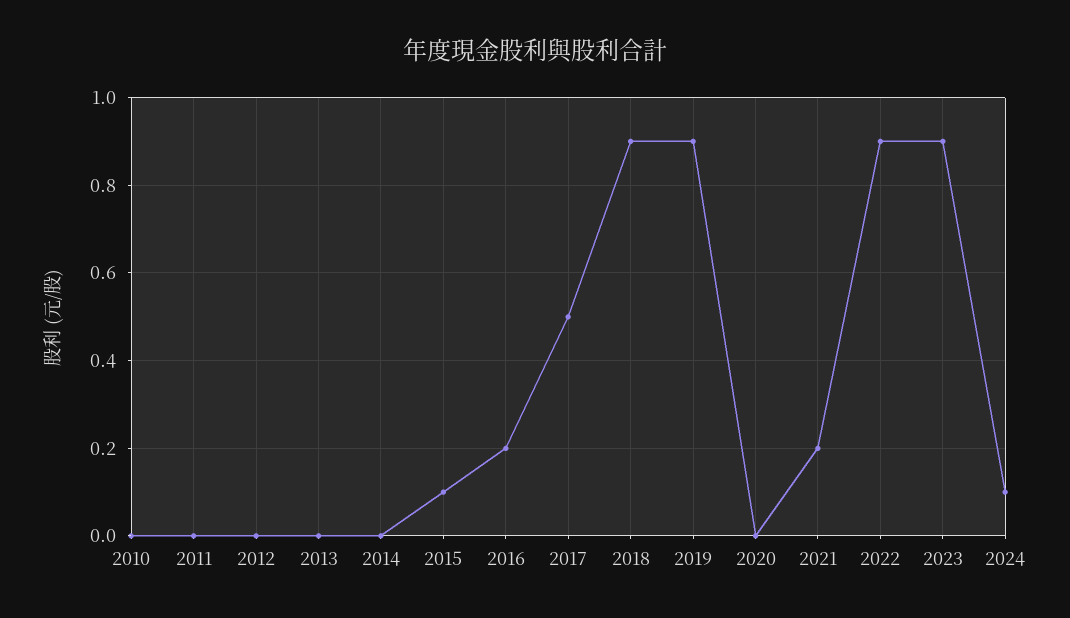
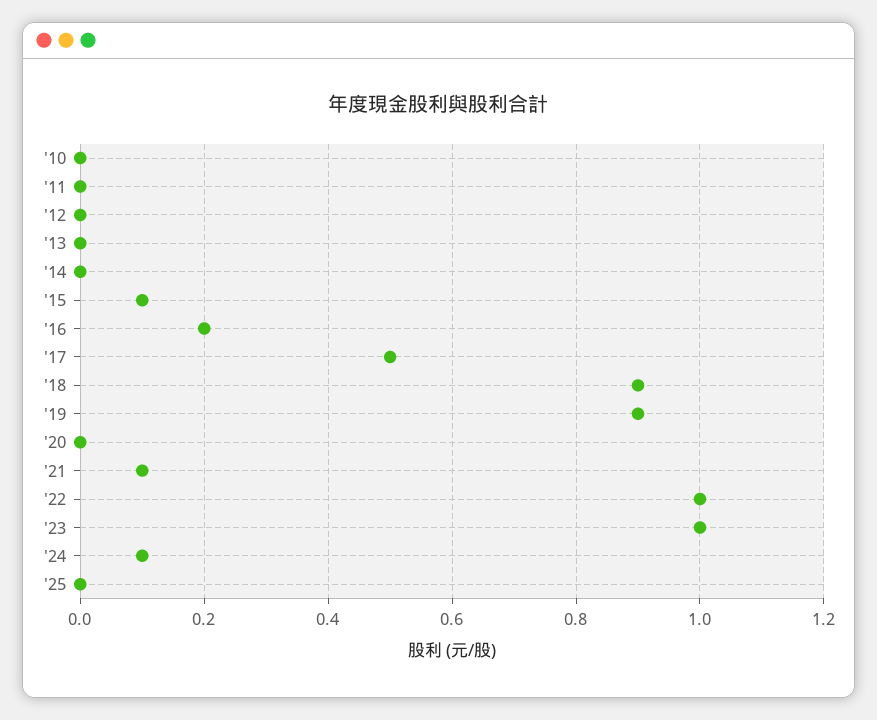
2021: 0.2 -> 0.1
2022: 0.9 -> 1
2023: 0.9 -> 1
'25: none -> 0

